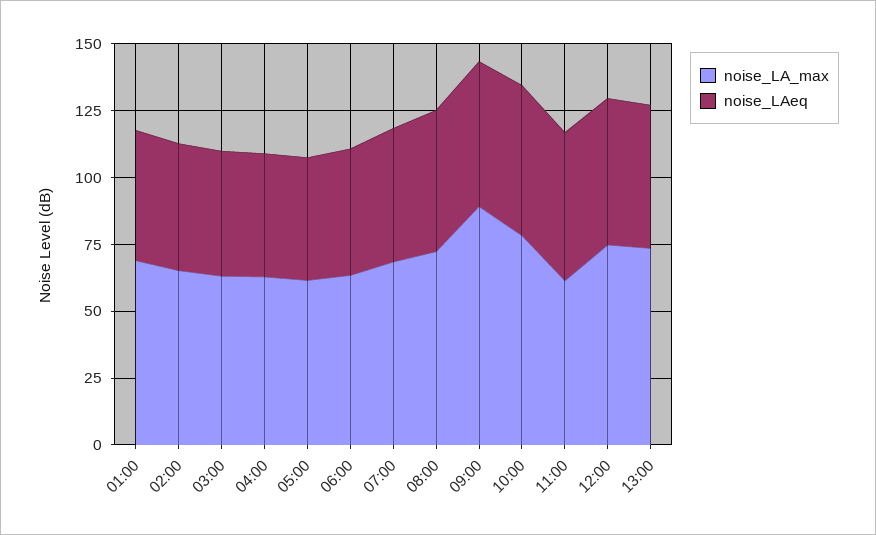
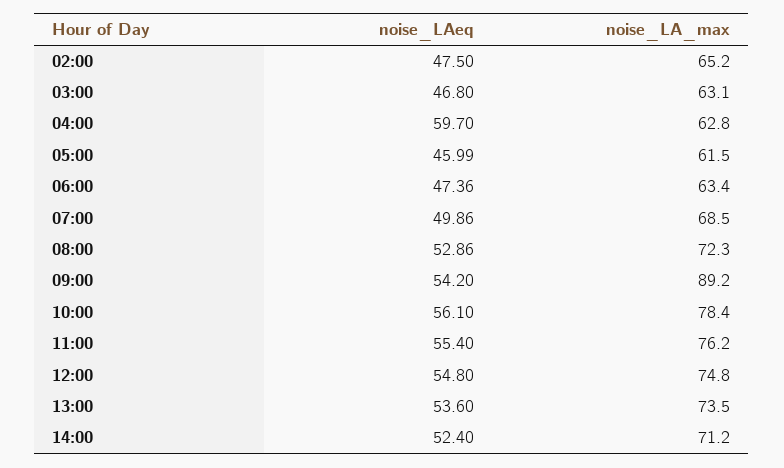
noise_LA_max, 01:00: 70 -> none
noise_LAeq, 01:00: 50 -> none
noise_LAeq, 04:00: 45 -> 59.7
noise_LA_max, 11:00: 60 -> 76.2
noise_LAeq, 14:00: none -> 52.4
noise_LA_max, 14:00: none -> 71.2

